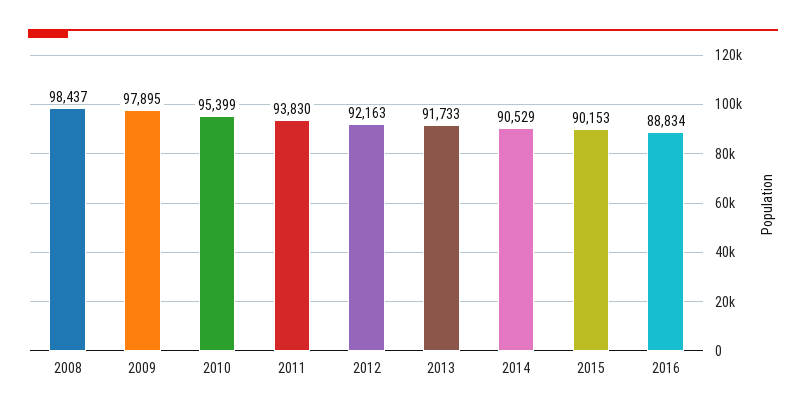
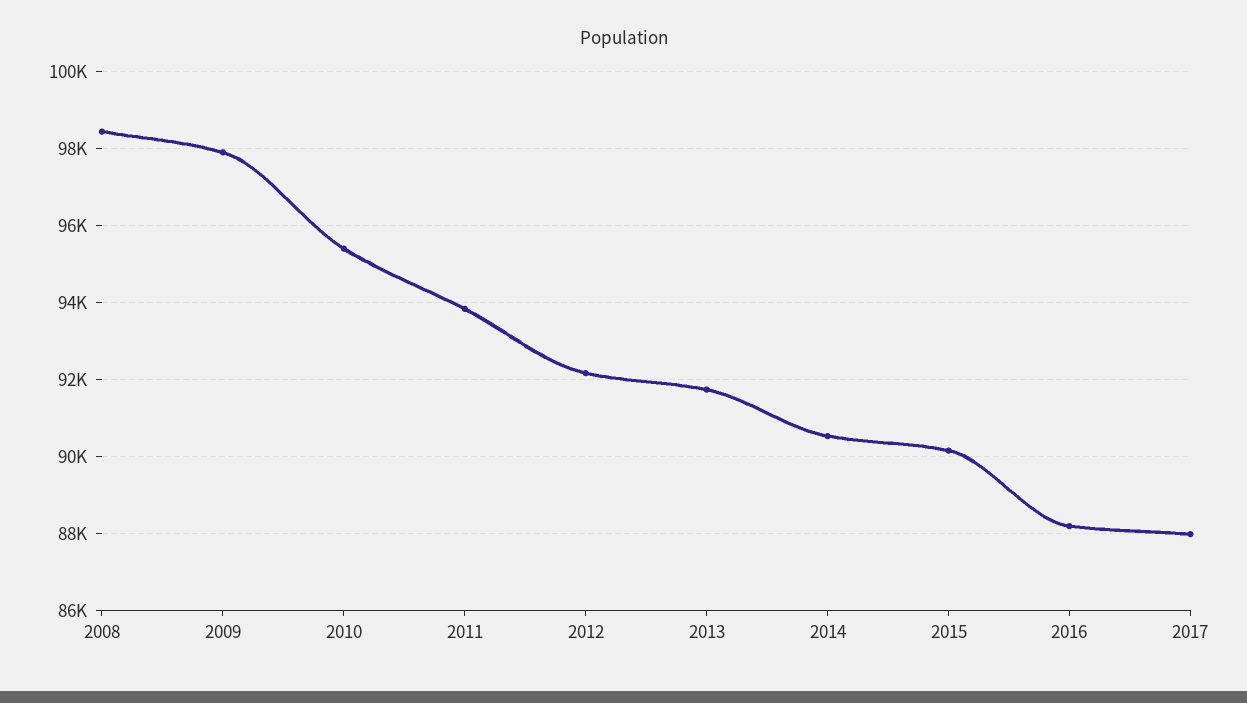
2016: 88834 -> 88200
2017: none -> 88000

